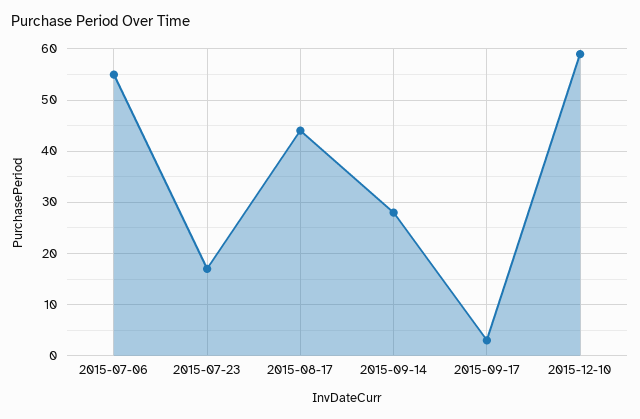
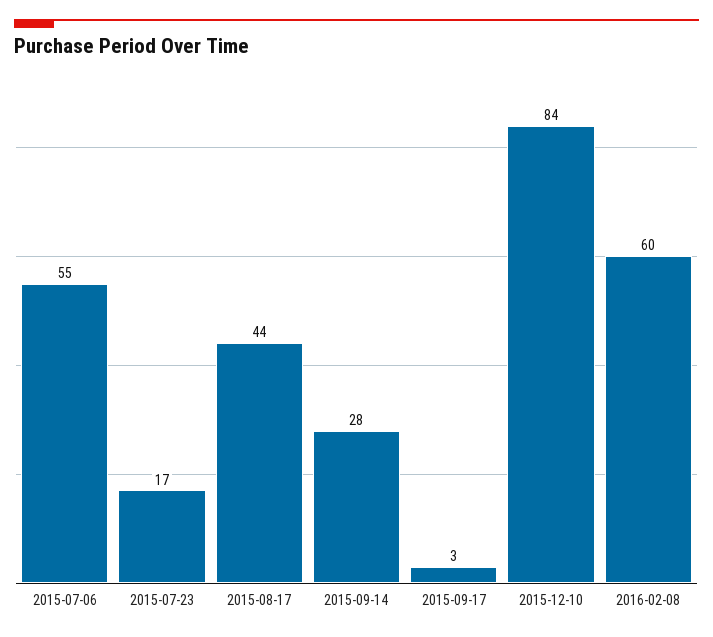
2015-12-10: 60 -> 84
2016-02-08: none -> 60

